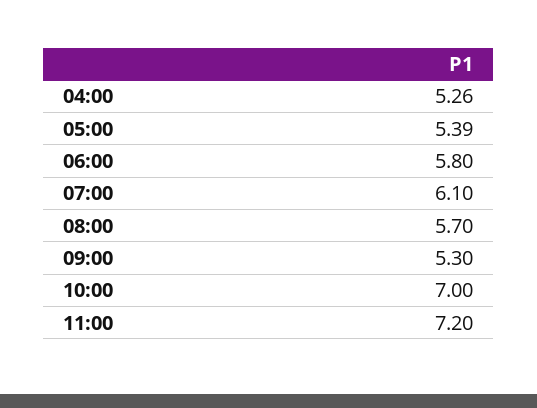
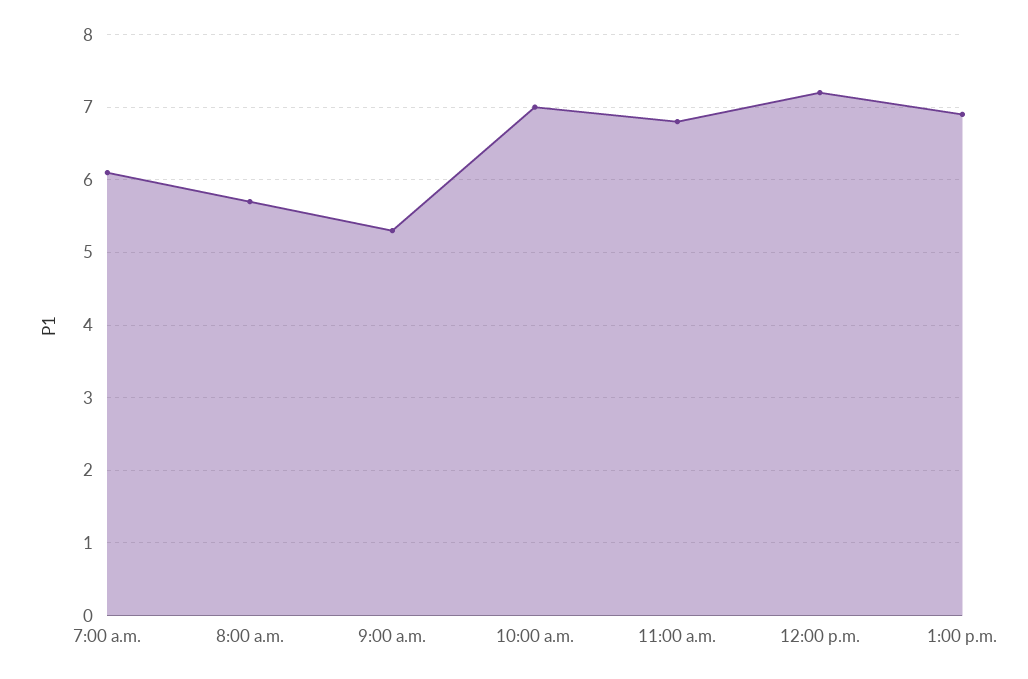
04:00: 5.26 -> none
05:00: 5.39 -> none
06:00: 5.8 -> none
11:00: 7.2 -> 6.8
12:00 p.m.: none -> 7.2
1:00 p.m.: none -> 6.9

